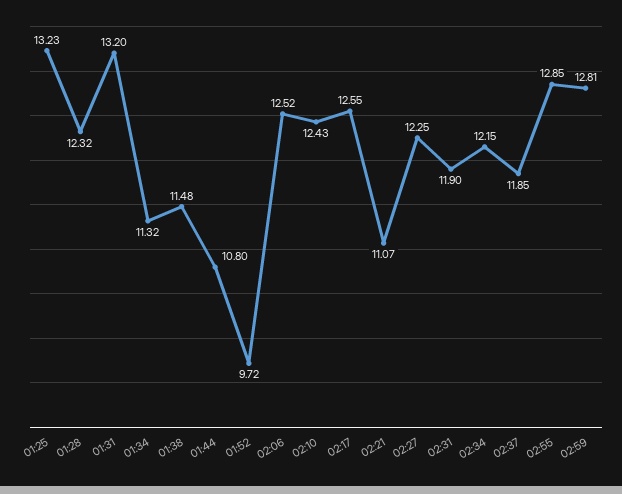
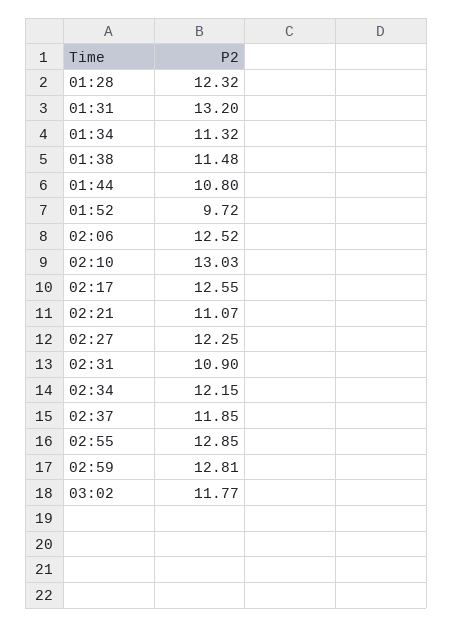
01:25: 13.23 -> none
02:10: 12.43 -> 13.03
02:31: 11.9 -> 10.9
03:02: none -> 11.77

